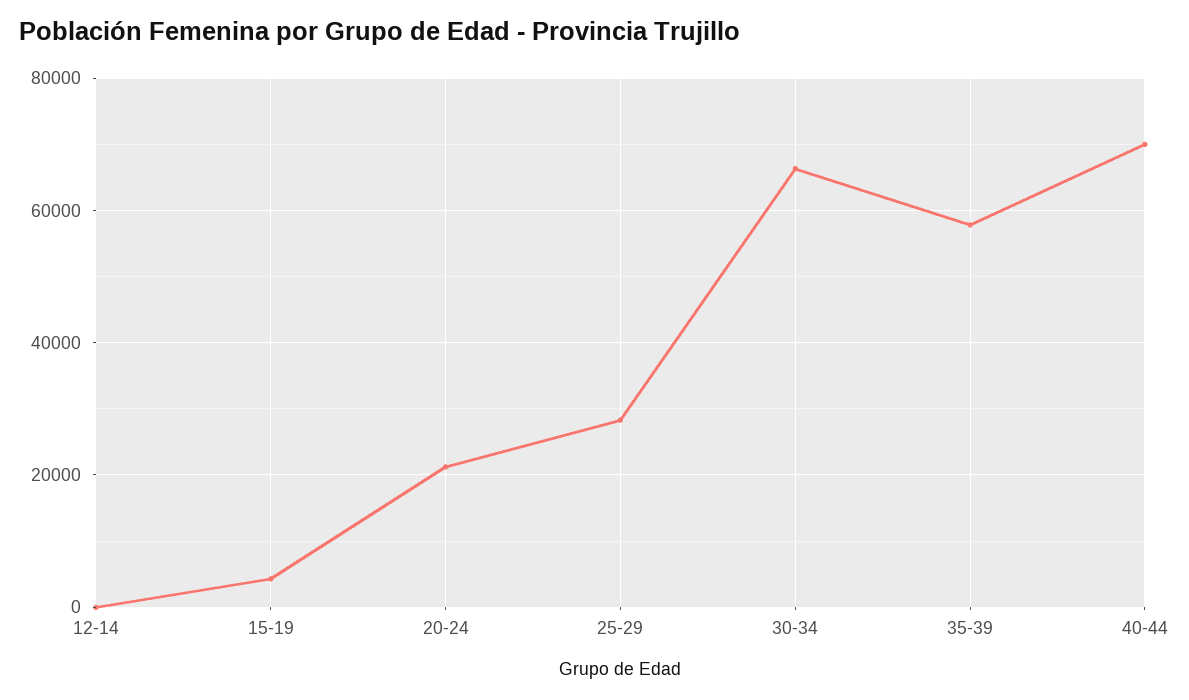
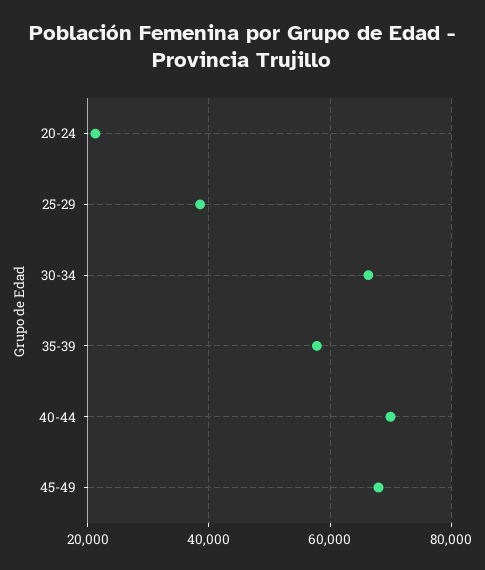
12-14: 0 -> none
15-19: 4000 -> none
25-29: 28000 -> 38000
45-49: none -> 68000

